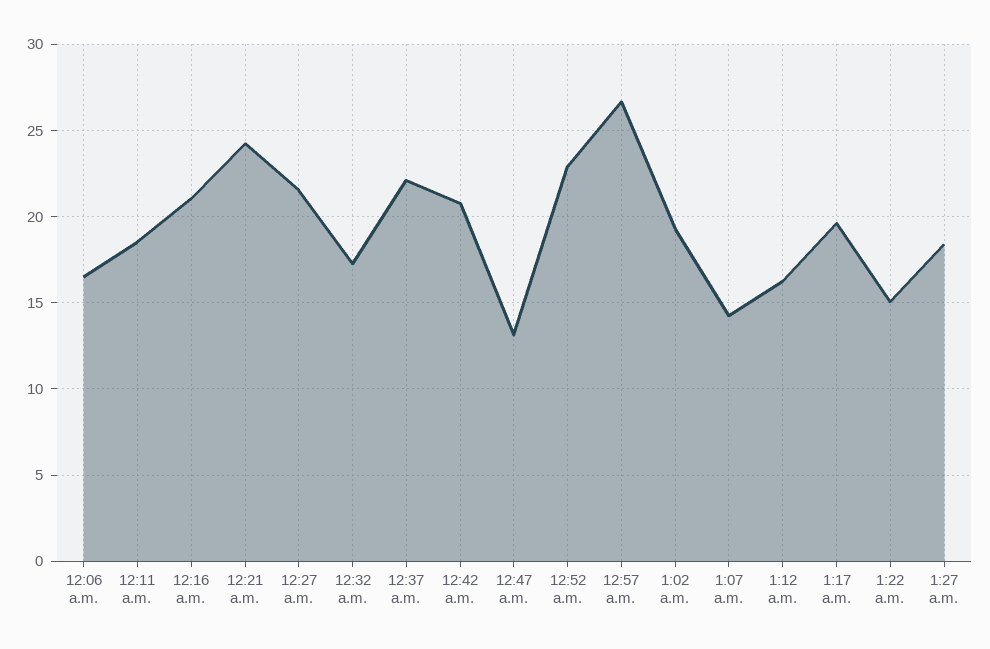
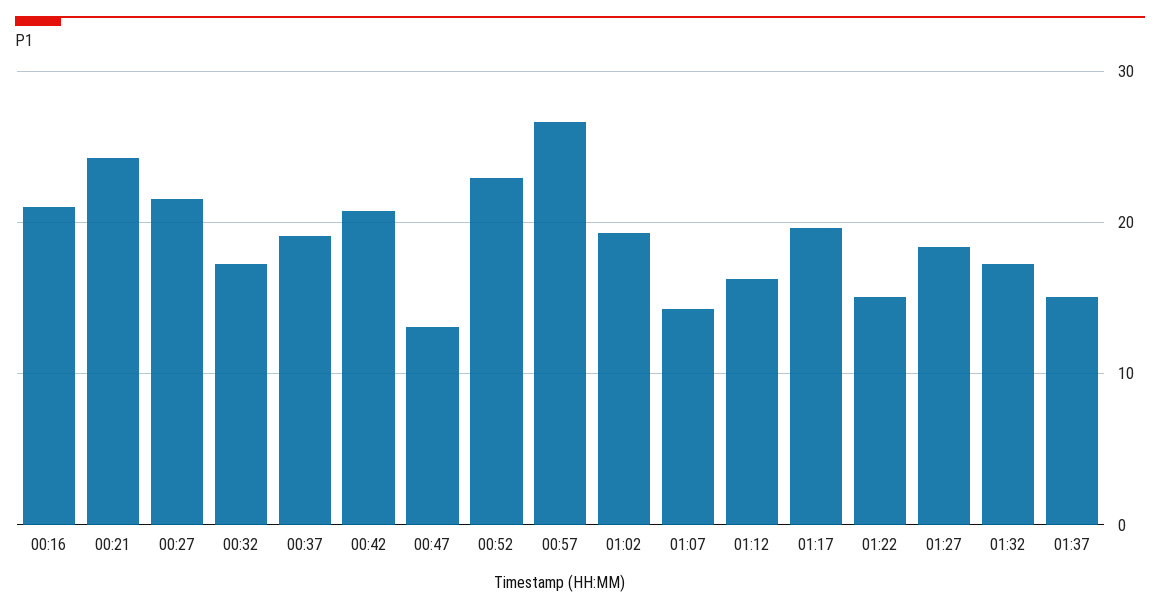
12:06 a.m.: 16.5 -> none
12:11 a.m.: 18.5 -> none
12:37 a.m.: 22 -> 19
01:32: none -> 17
01:37: none -> 15

